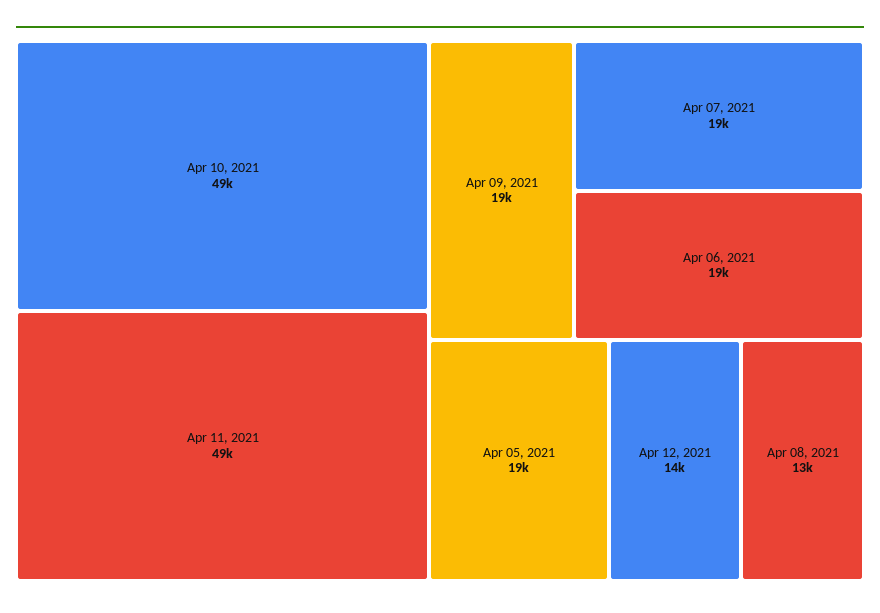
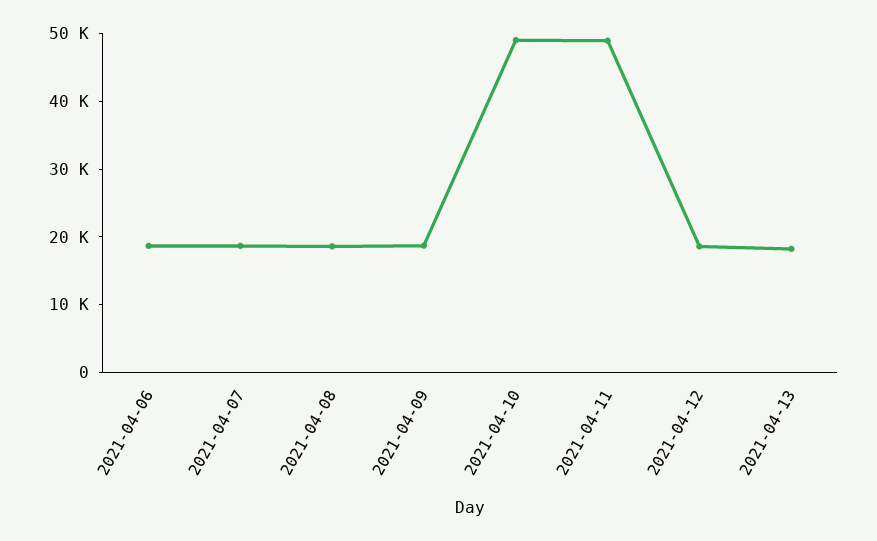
Apr 05, 2021: 19000 -> none
Apr 12, 2021: 14000 -> 18000
Apr 08, 2021: 13000 -> 18000
2021-04-13: none -> 18000

